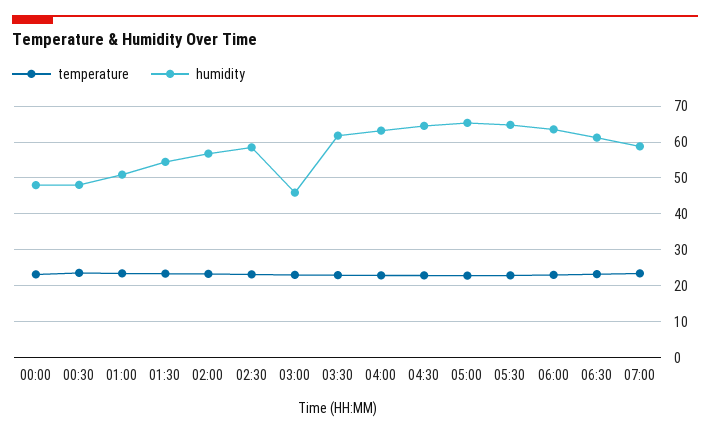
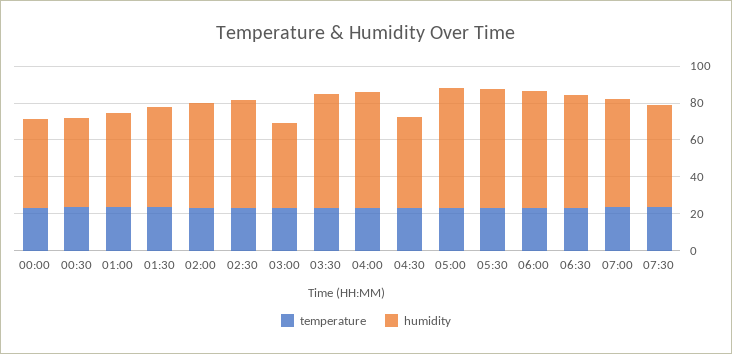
humidity, 04:30: 64 -> 50
temperature, 07:30: none -> 25
humidity, 07:30: none -> 55

